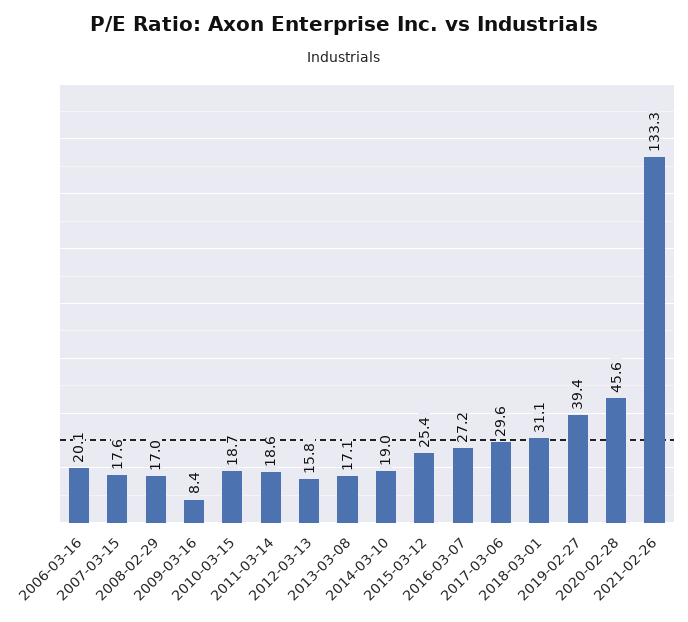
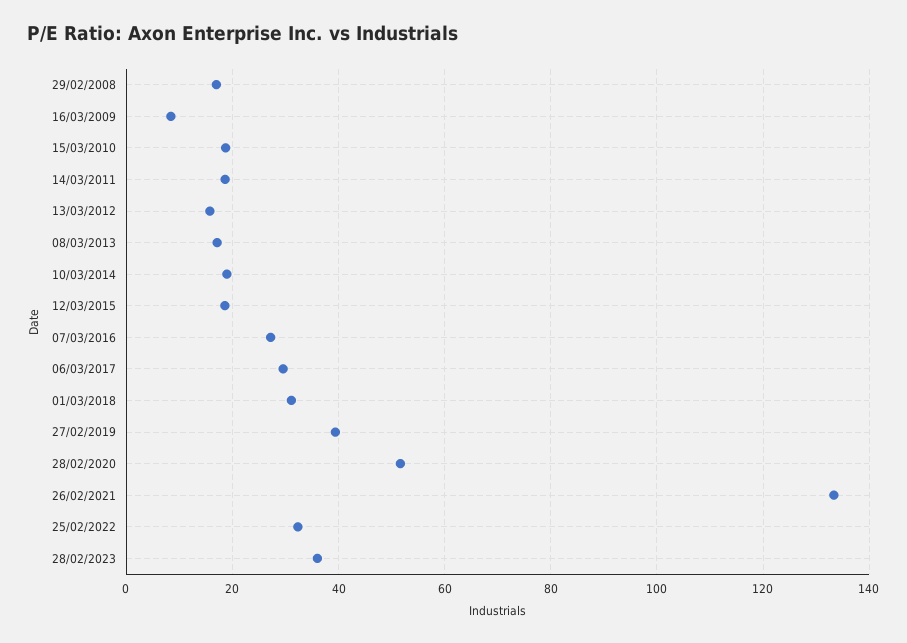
2006-03-16: 20.1 -> none
2007-03-15: 17.6 -> none
2015-03-12: 25.4 -> 18
2020-02-28: 45.6 -> 52
25/02/2022: none -> 32
28/02/2023: none -> 36

